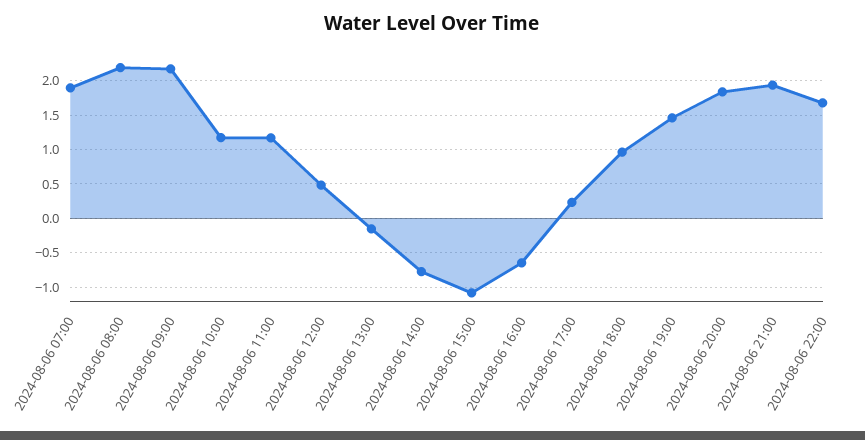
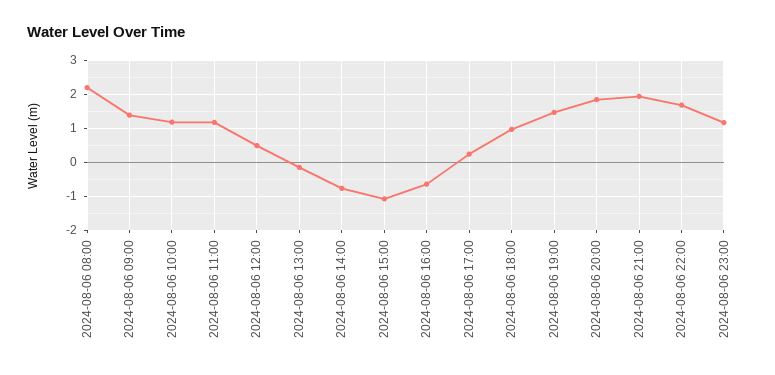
2024-08-06 07:00: 1.9 -> none
2024-08-06 09:00: 2.2 -> 1.4
2024-08-06 23:00: none -> 1.2

